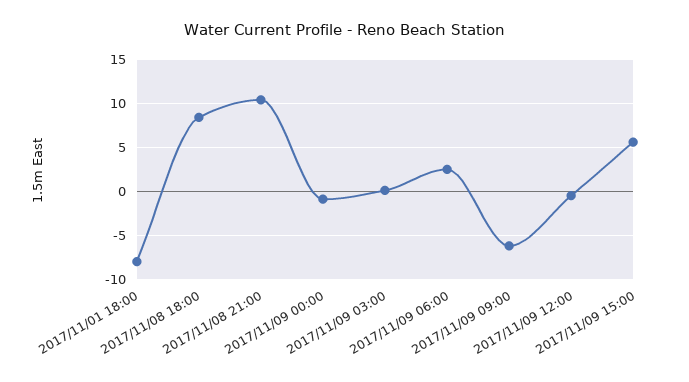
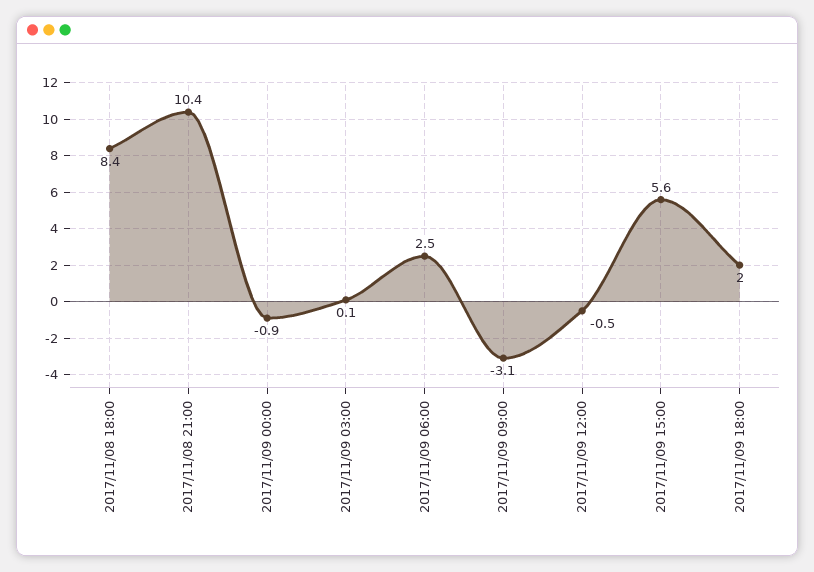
2017/11/01 18:00: -8 -> none
2017/11/09 09:00: -6 -> -3.1
2017/11/09 18:00: none -> 2

